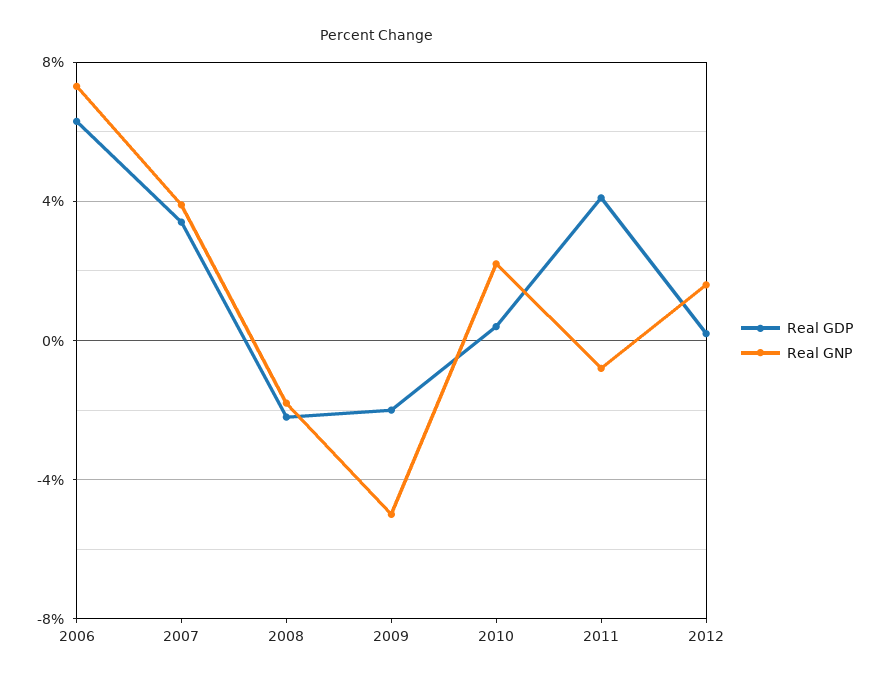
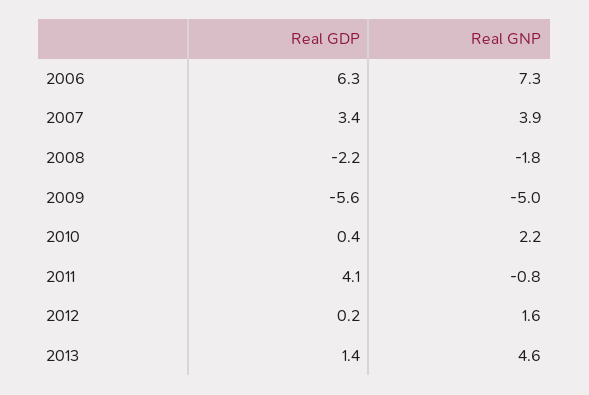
Real GDP, 2009: -2 -> -5.6
Real GDP, 2013: none -> 1.4
Real GNP, 2013: none -> 4.6

